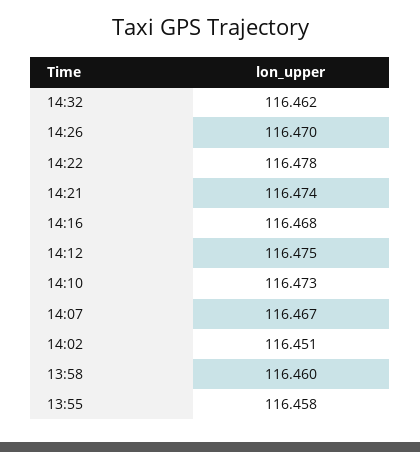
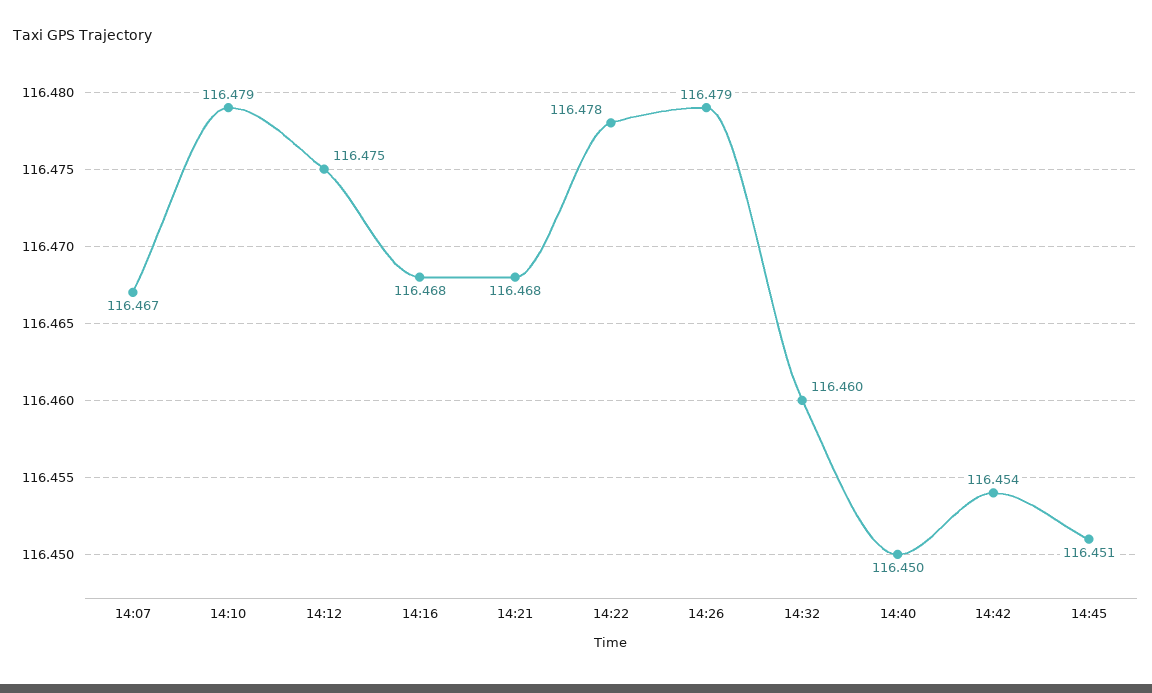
14:32: 116.462 -> 116.46
14:26: 116.47 -> 116.479
14:21: 116.474 -> 116.468
14:10: 116.473 -> 116.479
14:02: 116.451 -> none
13:58: 116.46 -> none
13:55: 116.458 -> none
14:40: none -> 116.45
14:42: none -> 116.454
14:45: none -> 116.451

